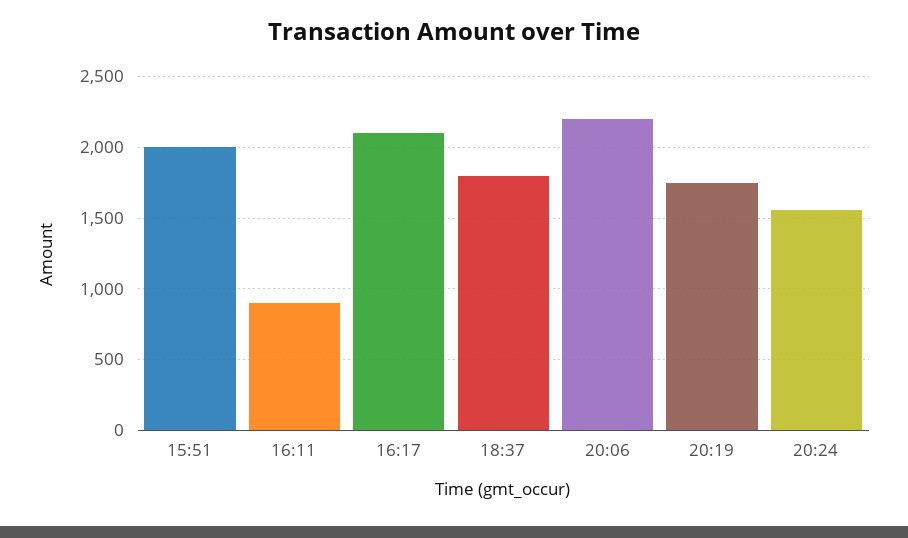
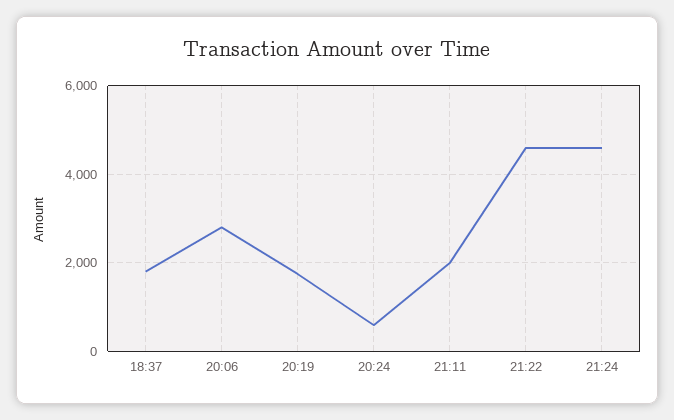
15:51: 2000 -> none
16:11: 900 -> none
16:17: 2100 -> none
20:06: 2200 -> 2800
20:24: 1550 -> 600
21:11: none -> 2000
21:22: none -> 4600
21:24: none -> 4600

